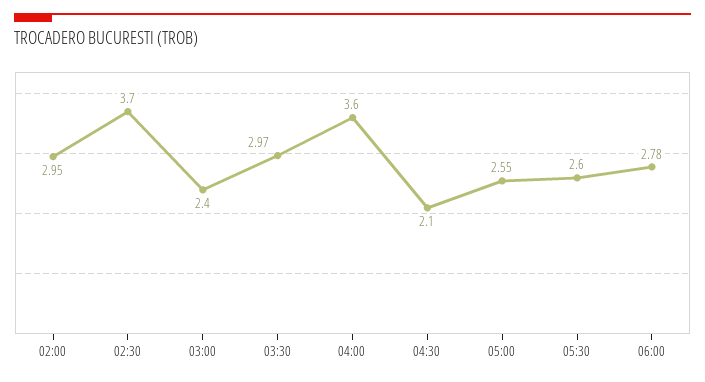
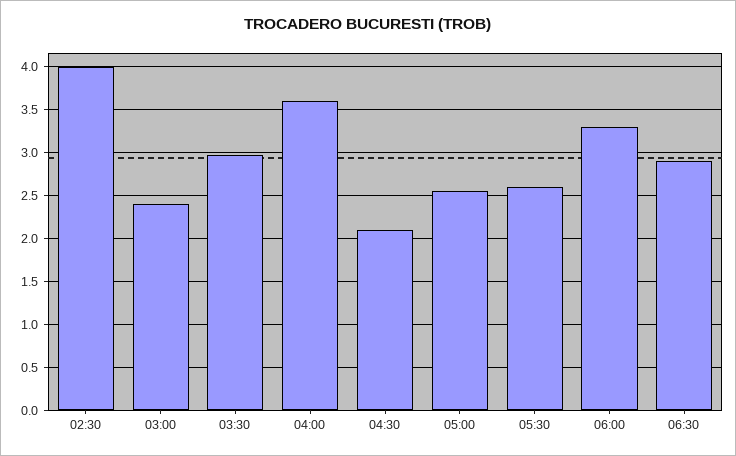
02:00: 2.95 -> none
02:30: 3.7 -> 4
06:00: 2.78 -> 3.3
06:30: none -> 2.9

